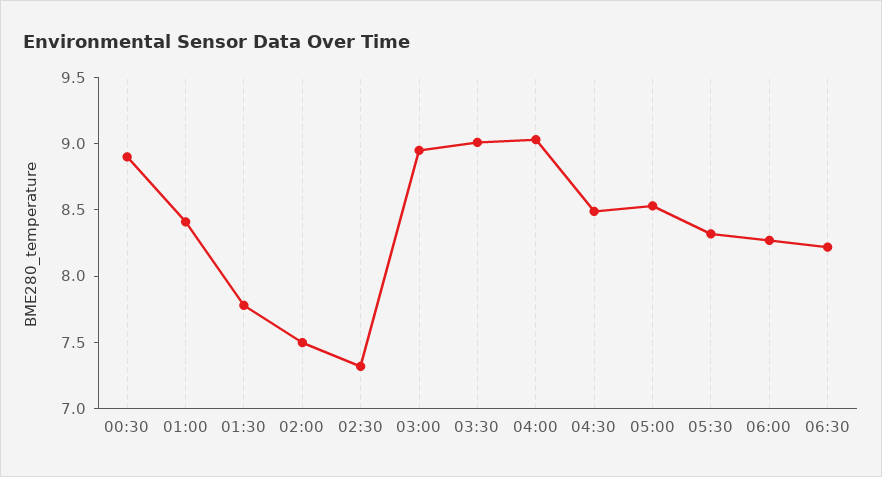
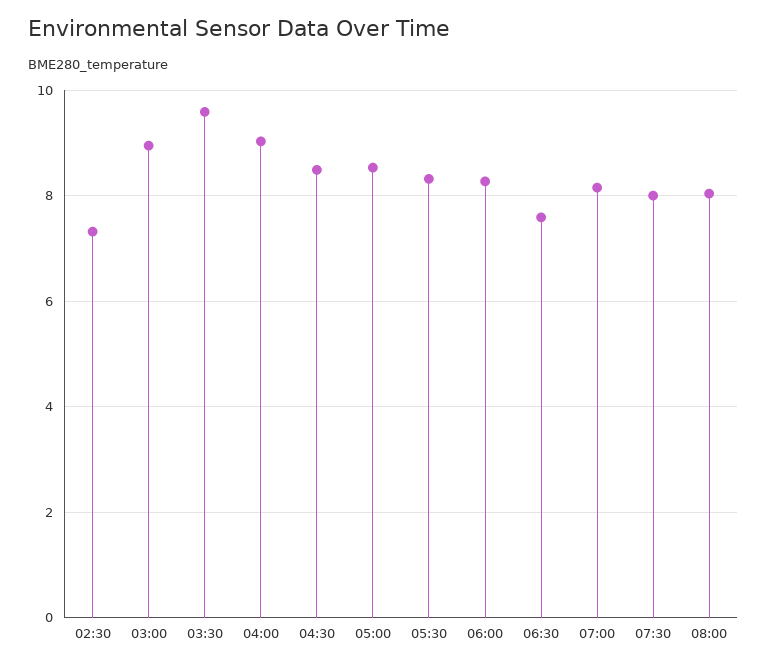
00:30: 8.9 -> none
01:00: 8.4 -> none
01:30: 7.8 -> none
02:00: 7.5 -> none
03:30: 9 -> 9.6
06:30: 8.2 -> 7.6
07:00: none -> 8.2
07:30: none -> 8
08:00: none -> 8

